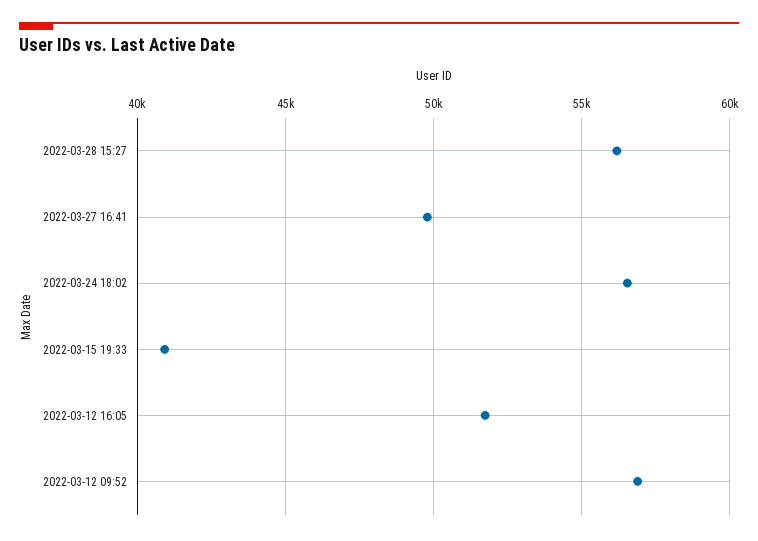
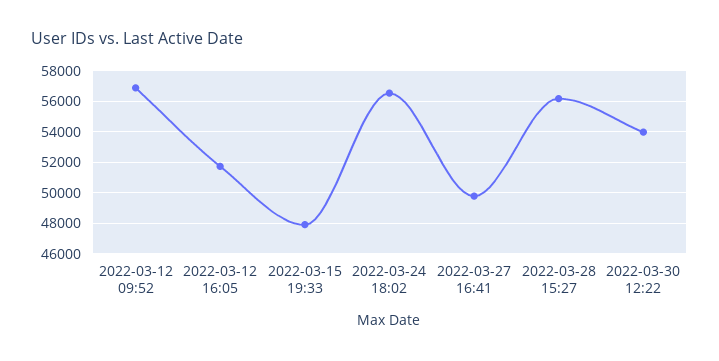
2022-03-15 19:33: 41000 -> 48000
2022-03-30 12:22: none -> 54000

